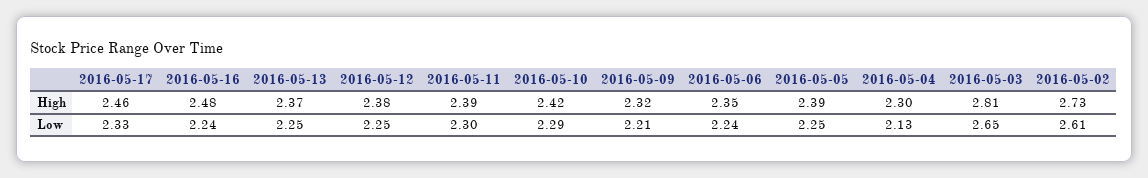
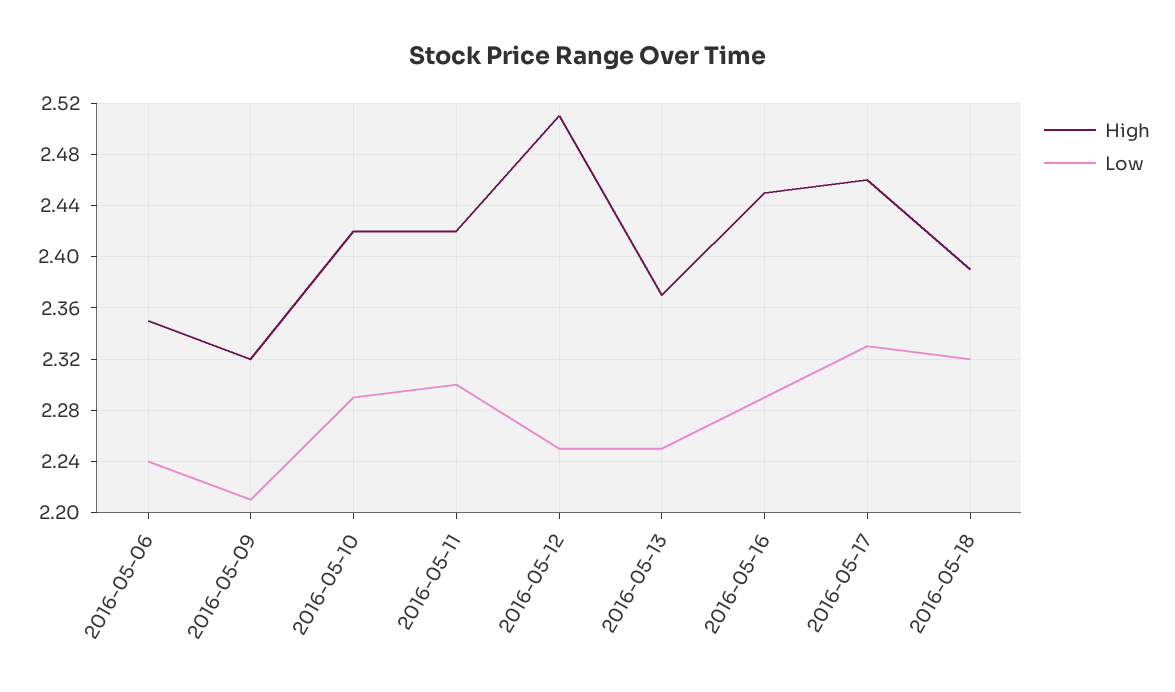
High, 2016-05-16: 2.48 -> 2.45
High, 2016-05-12: 2.38 -> 2.51
High, 2016-05-11: 2.39 -> 2.42
High, 2016-05-05: 2.39 -> none
High, 2016-05-04: 2.3 -> none
High, 2016-05-03: 2.81 -> none
High, 2016-05-02: 2.73 -> none
Low, 2016-05-16: 2.24 -> 2.29
Low, 2016-05-05: 2.25 -> none
Low, 2016-05-04: 2.13 -> none
Low, 2016-05-03: 2.65 -> none
Low, 2016-05-02: 2.61 -> none
High, 2016-05-18: none -> 2.39
Low, 2016-05-18: none -> 2.32

